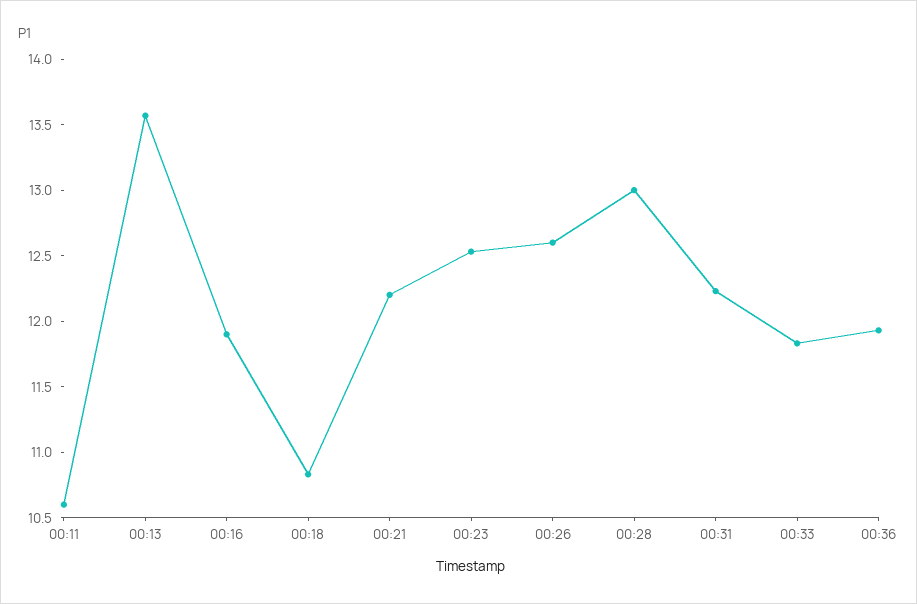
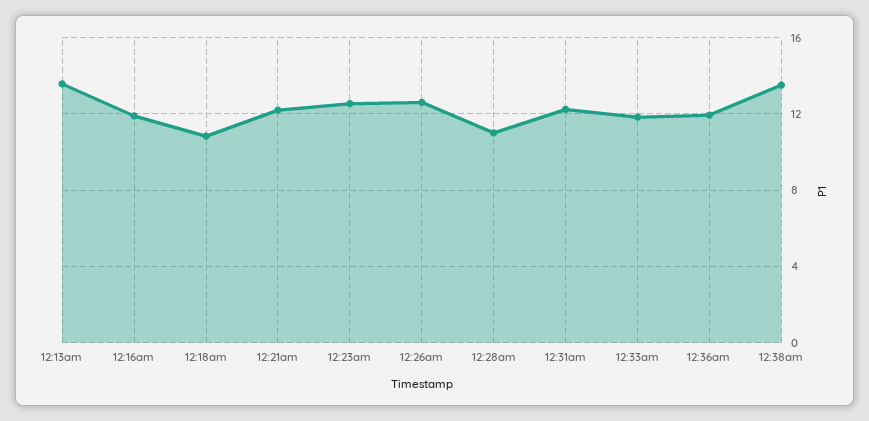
00:11: 10.6 -> none
00:28: 13 -> 11
12:38am: none -> 13.5

